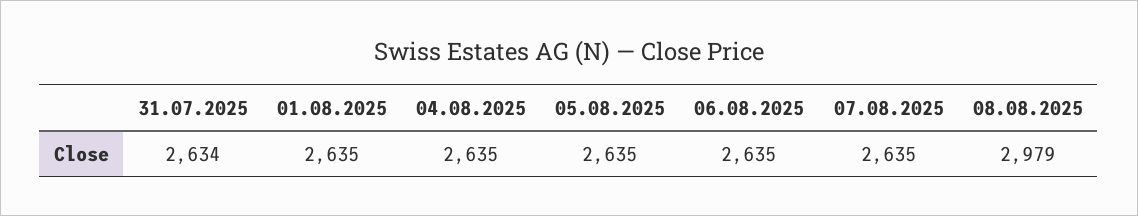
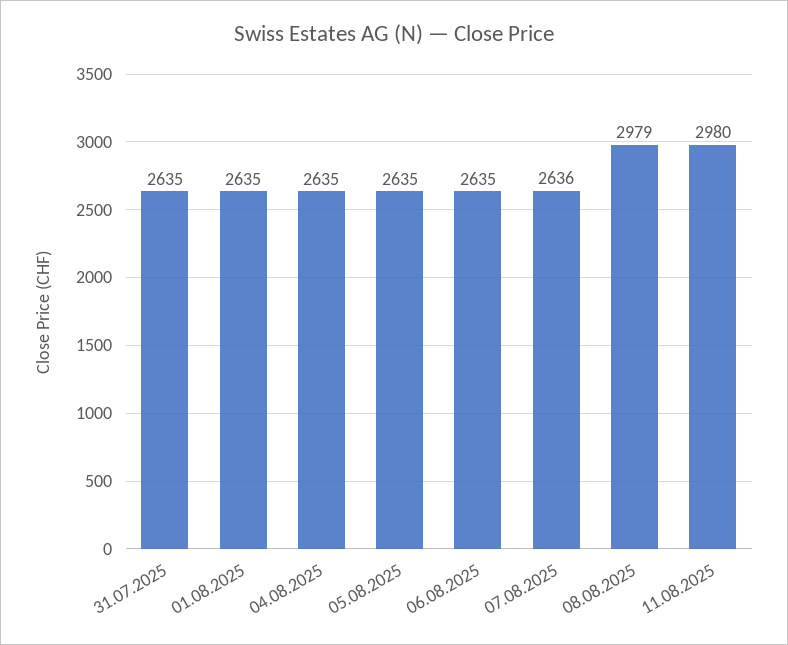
31.07.2025: 2634 -> 2635
07.08.2025: 2635 -> 2636
11.08.2025: none -> 2980

